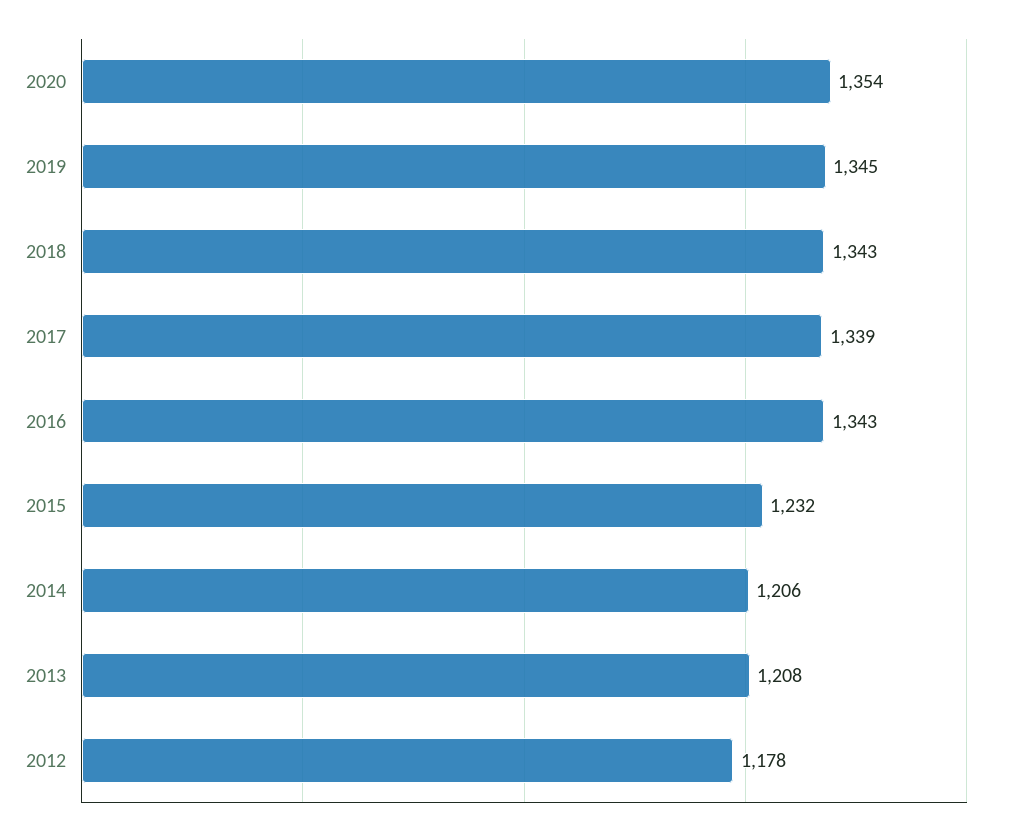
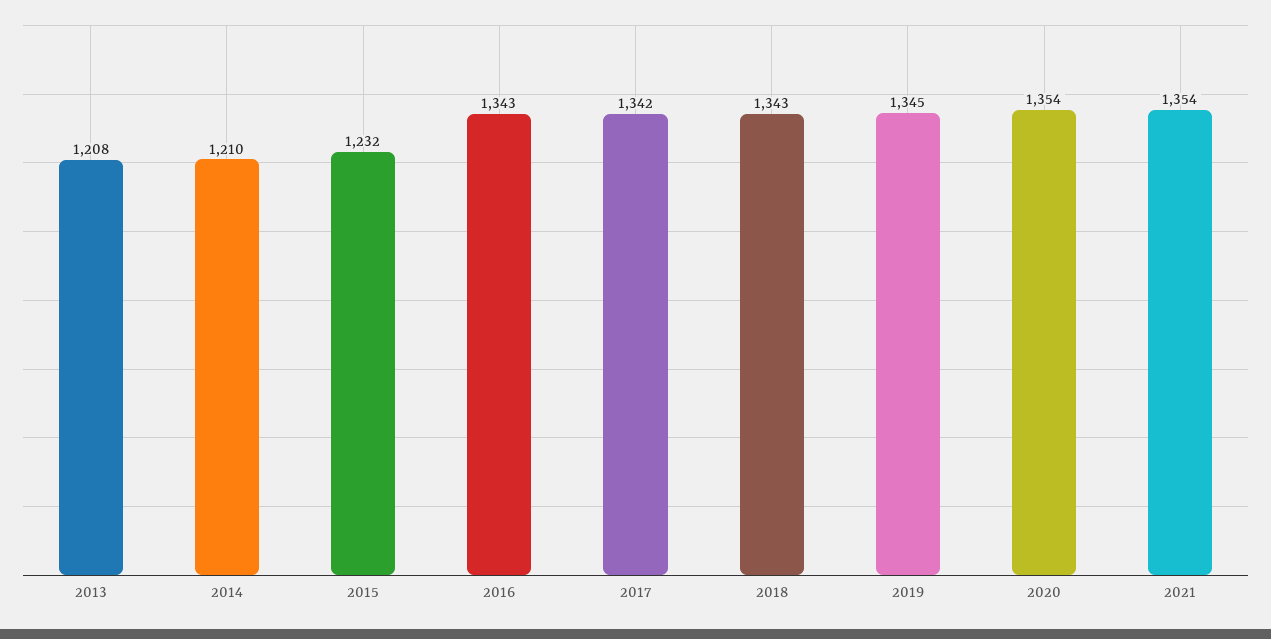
2017: 1339 -> 1342
2014: 1206 -> 1210
2012: 1178 -> none
2021: none -> 1354

